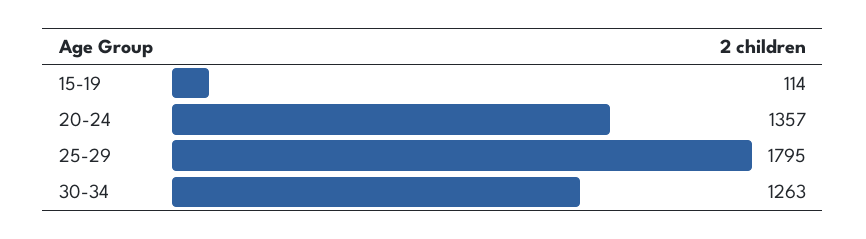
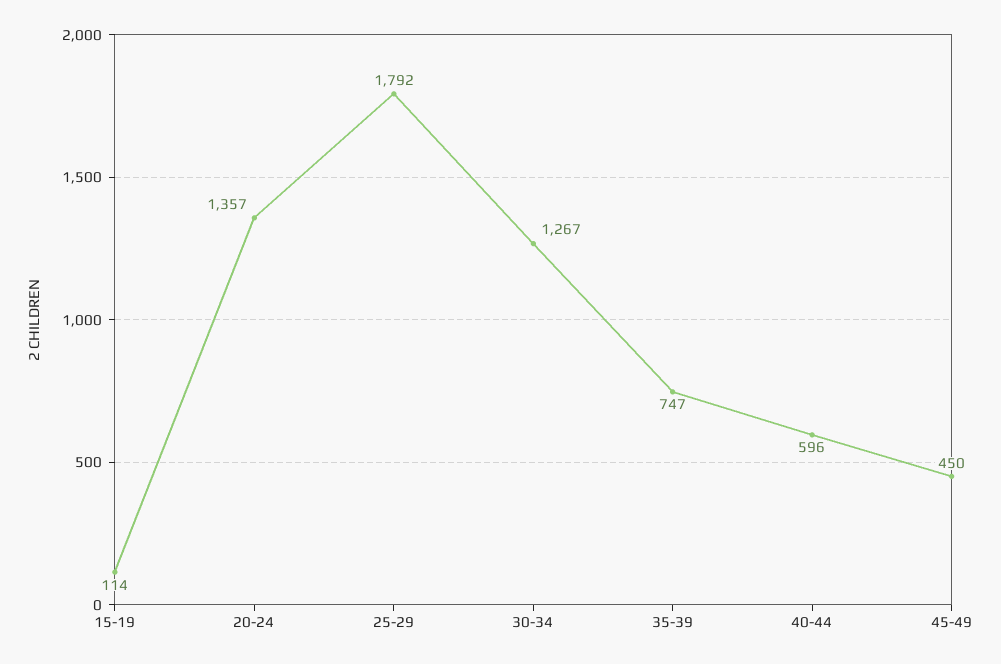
25-29: 1795 -> 1792
30-34: 1263 -> 1267
35-39: none -> 747
40-44: none -> 596
45-49: none -> 450

